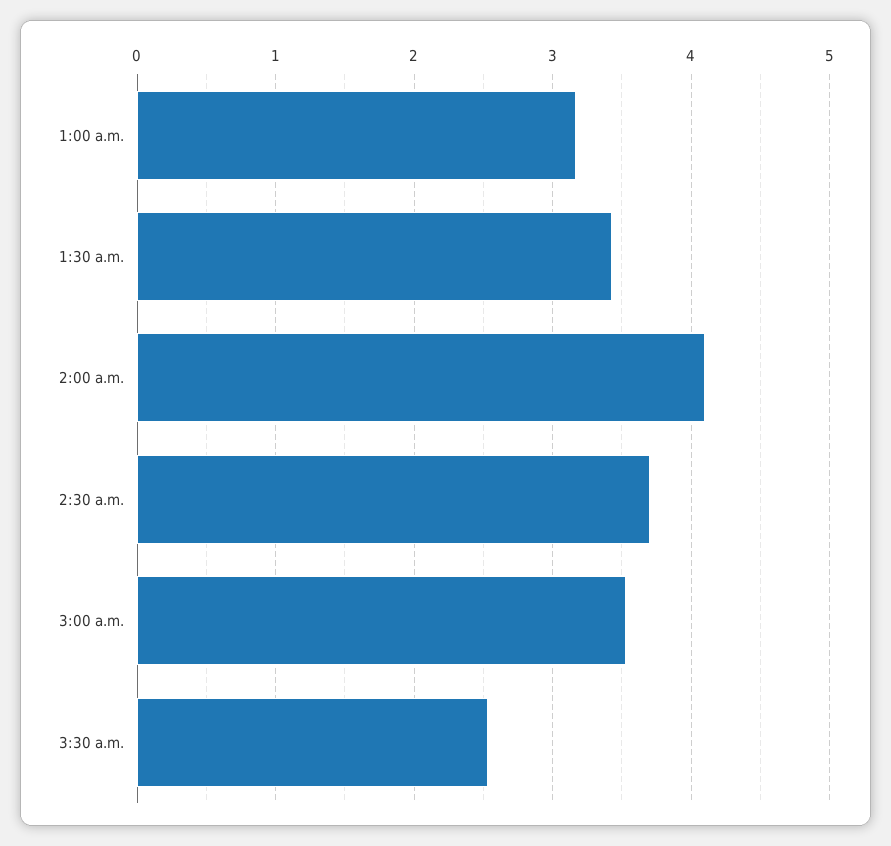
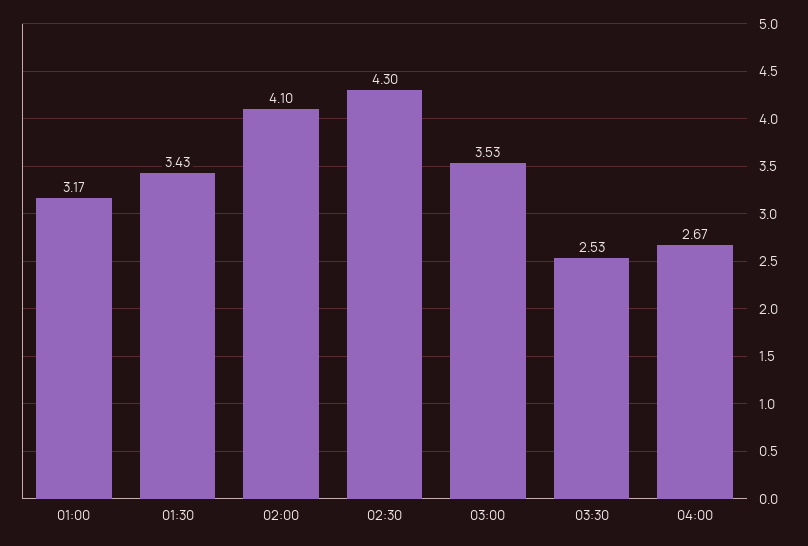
2:30 a.m.: 3.7 -> 4.3
04:00: none -> 2.67

